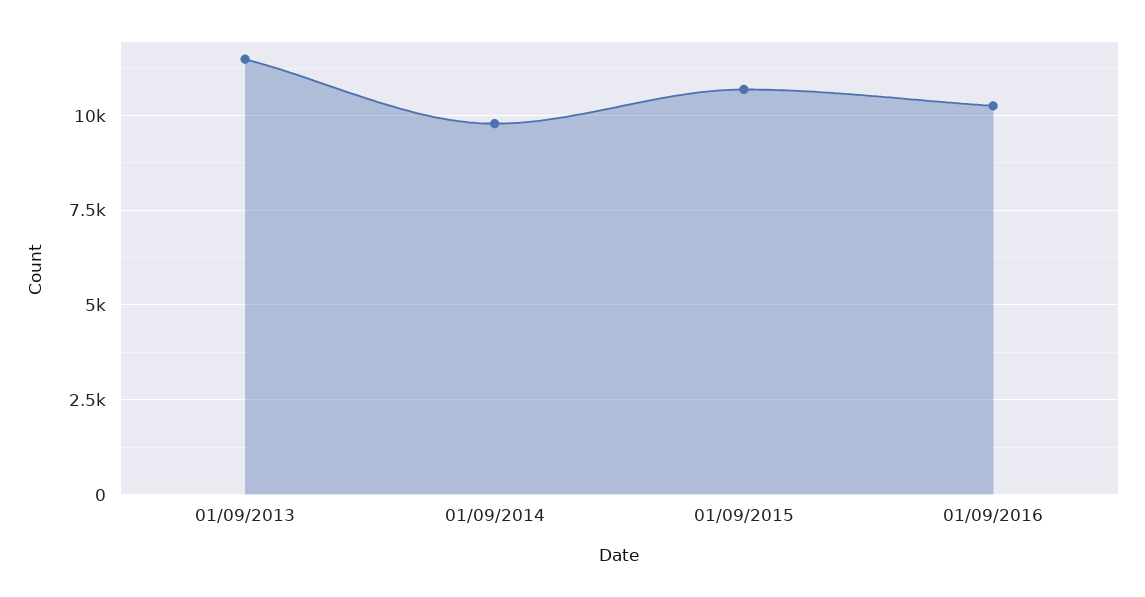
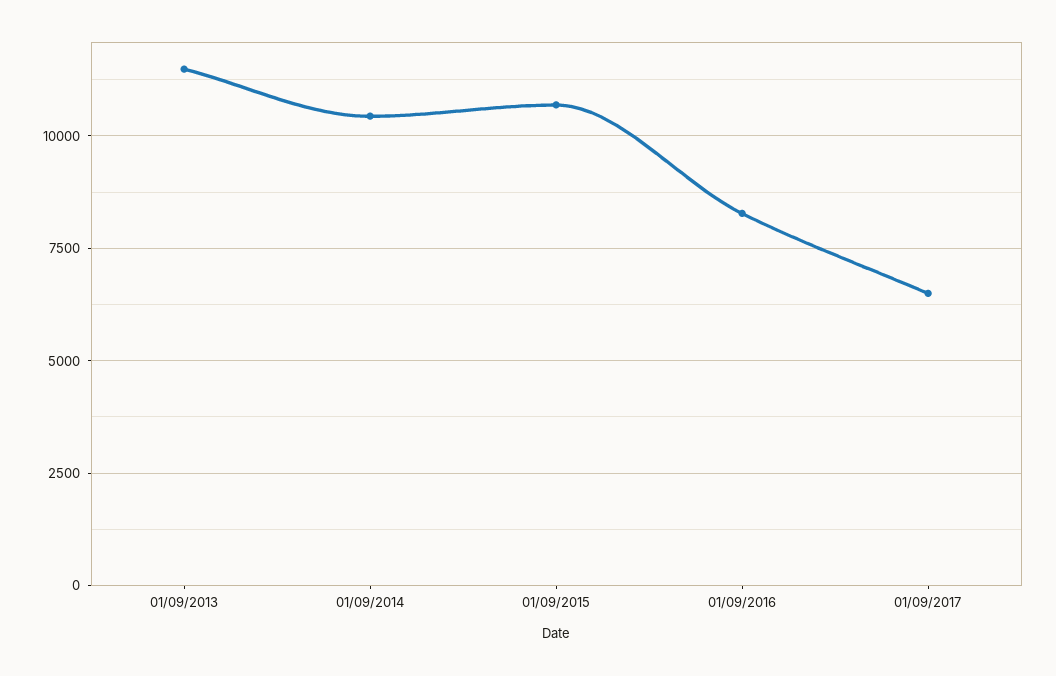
01/09/2014: 9750 -> 10500
01/09/2016: 10250 -> 8250
01/09/2017: none -> 6500

